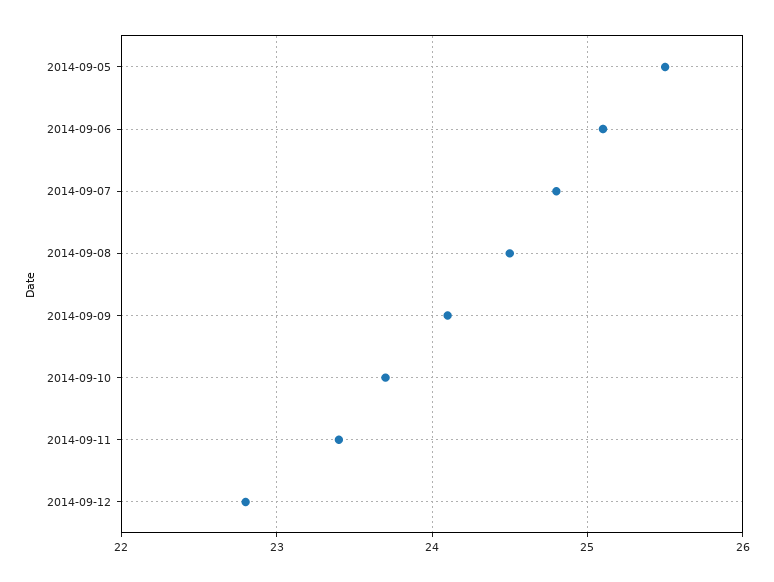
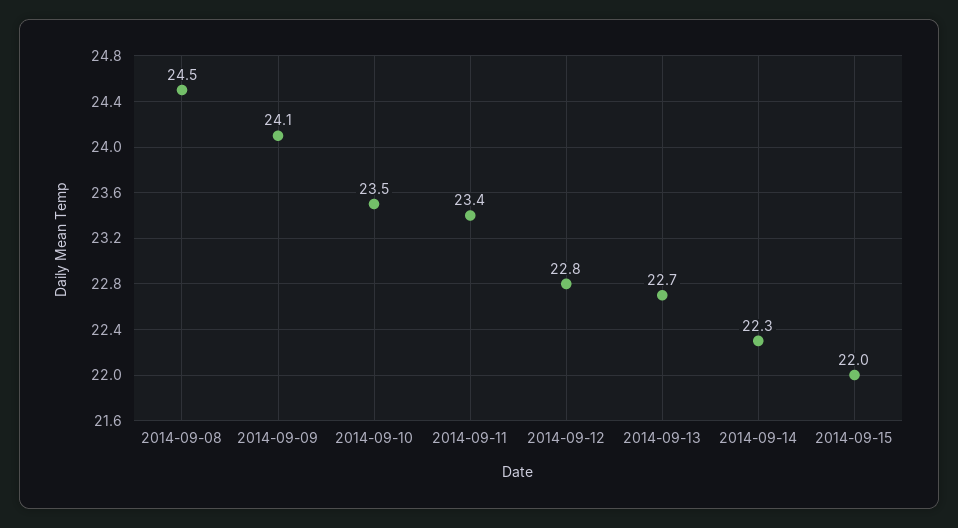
2014-09-05: 25.5 -> none
2014-09-06: 25.1 -> none
2014-09-07: 24.8 -> none
2014-09-10: 23.7 -> 23.5
2014-09-13: none -> 22.7
2014-09-14: none -> 22.3
2014-09-15: none -> 22

